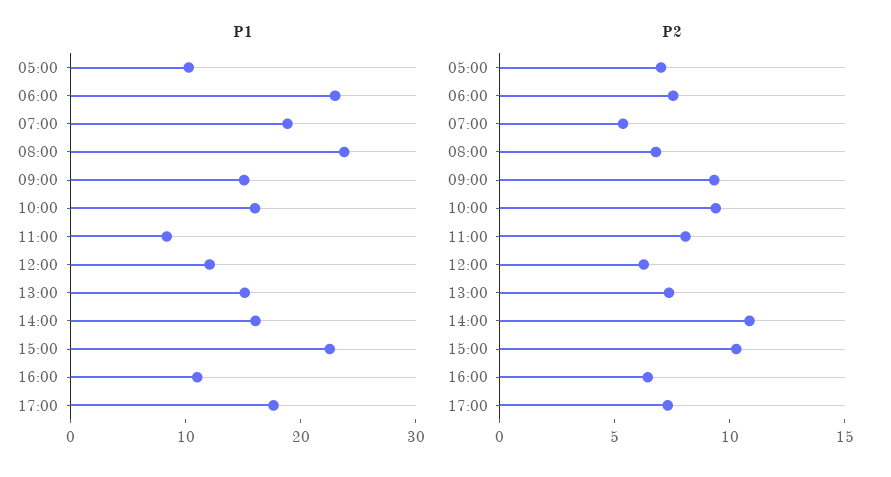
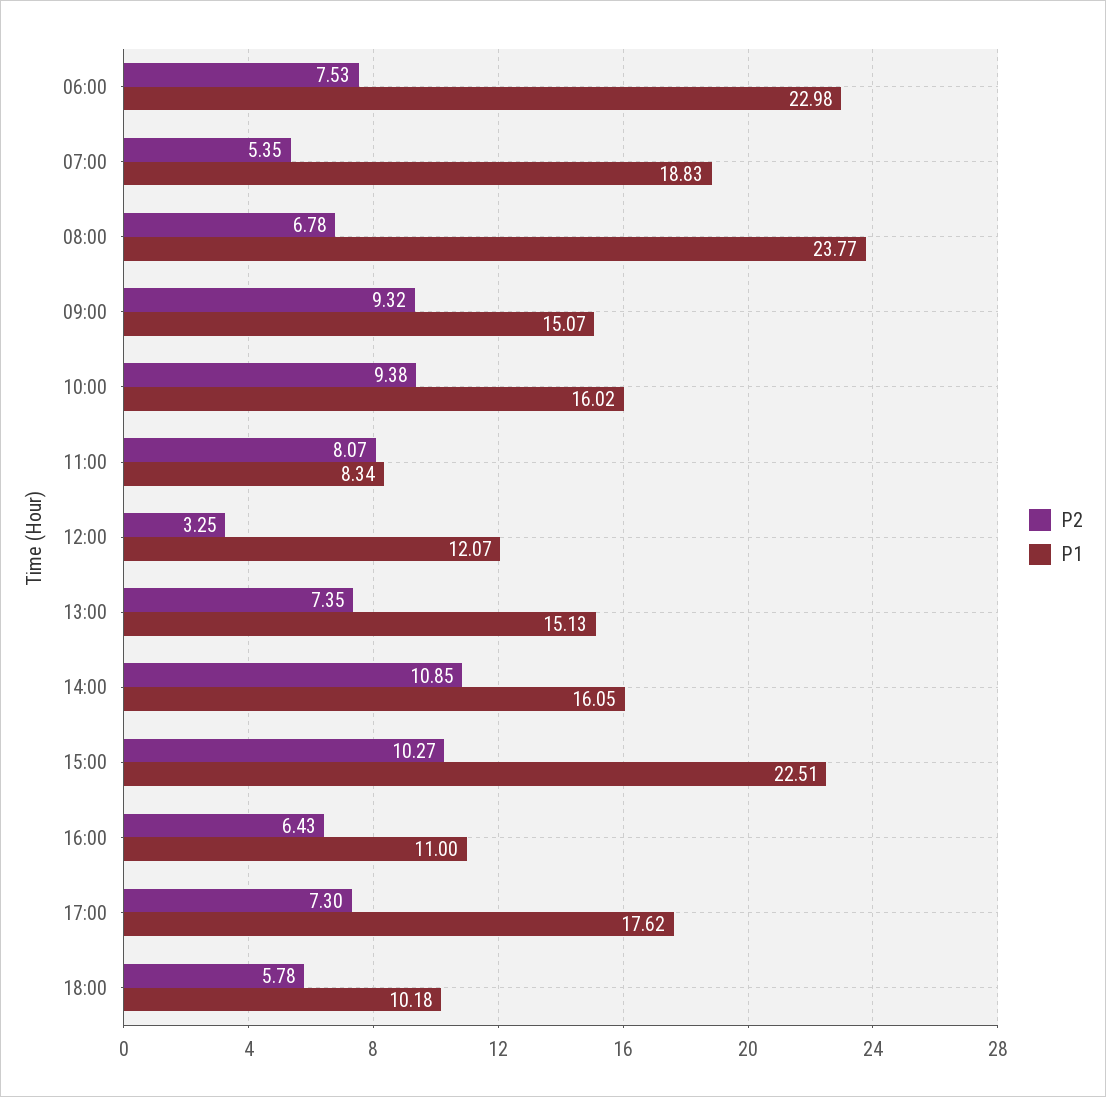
P1, 05:00: 10 -> none
P2, 05:00: 7 -> none
P2, 12:00: 6 -> 3.25
P2, 18:00: none -> 5.78
P1, 18:00: none -> 10.18

